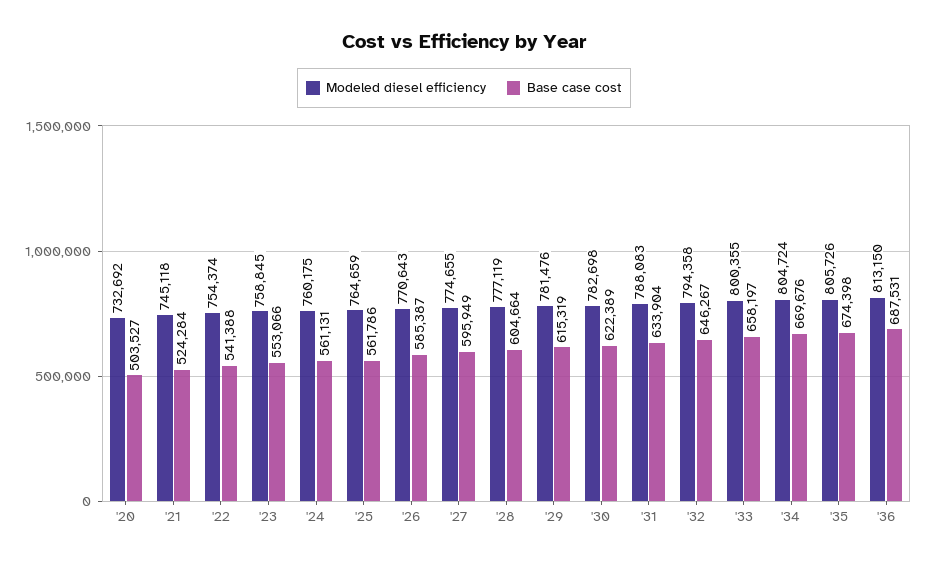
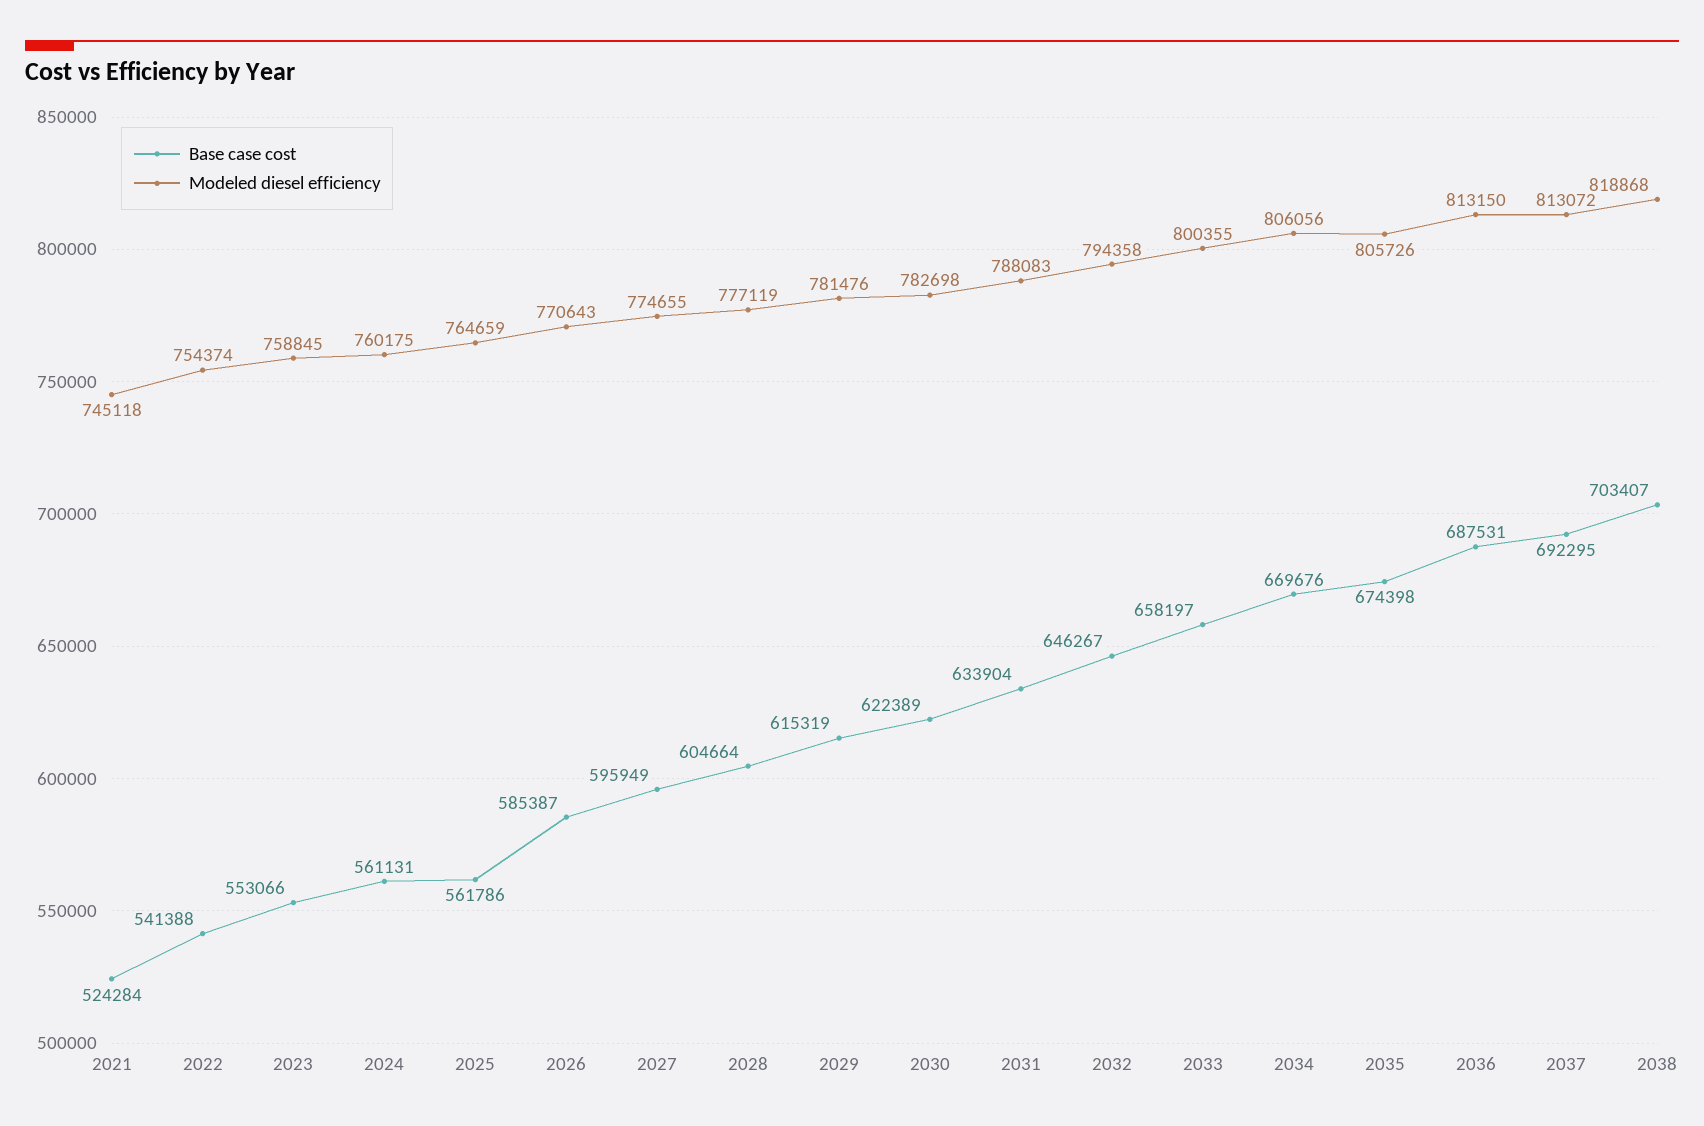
Modeled diesel efficiency, '20: 732692 -> none
Base case cost, '20: 503527 -> none
Modeled diesel efficiency, '34: 804724 -> 806056
Base case cost, 2037: none -> 692295
Modeled diesel efficiency, 2037: none -> 813072
Base case cost, 2038: none -> 703407
Modeled diesel efficiency, 2038: none -> 818868

